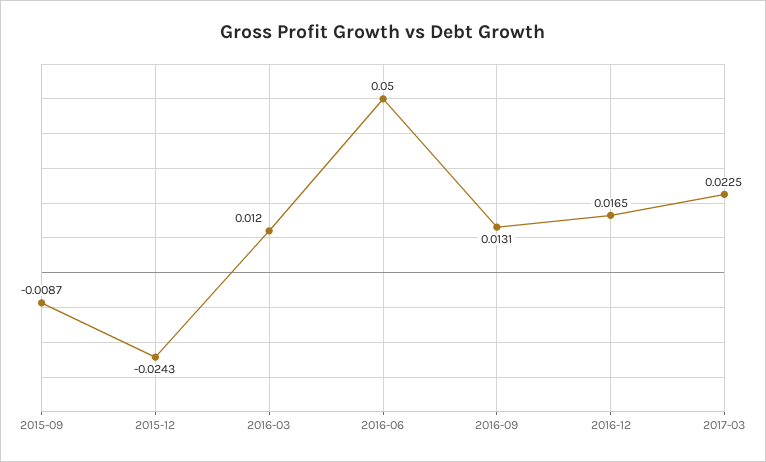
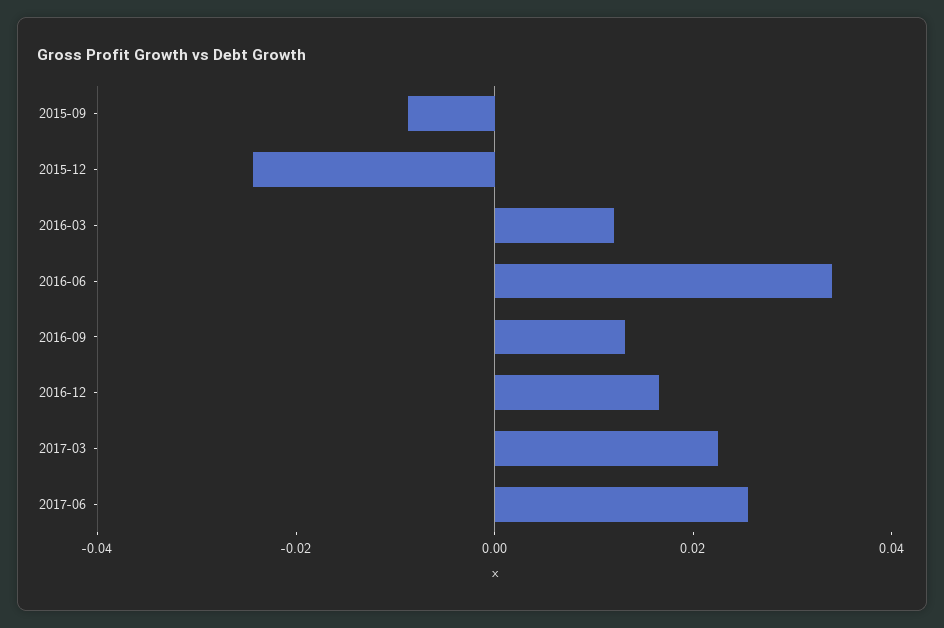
2016-06: 0.05 -> 0.035
2017-06: none -> 0.025

